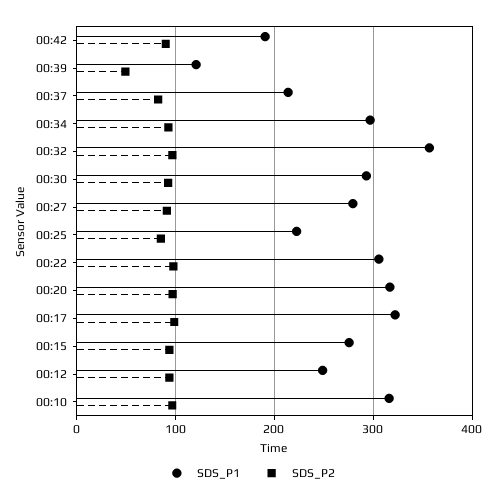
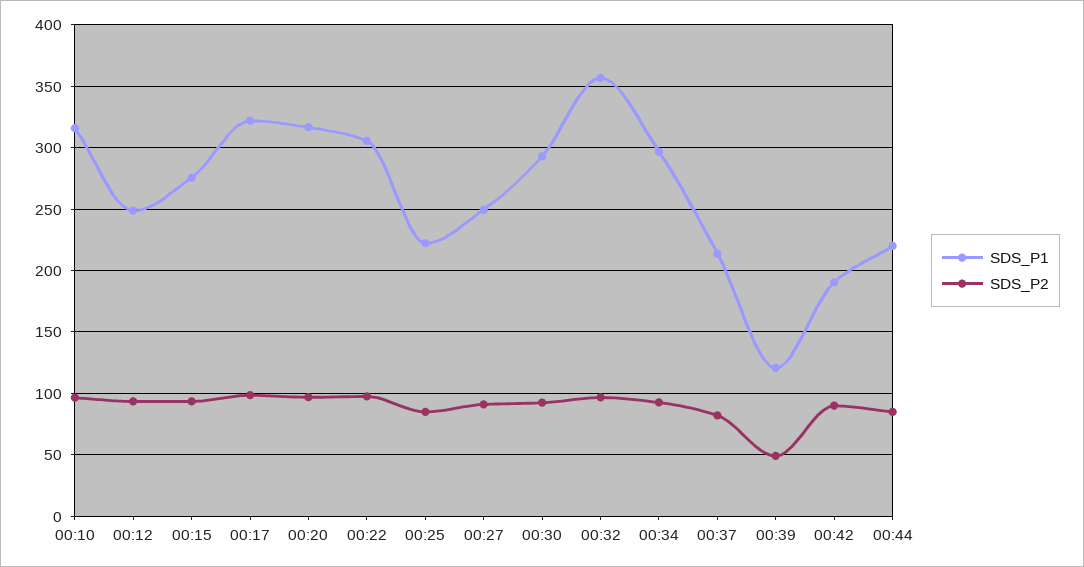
SDS_P1, 00:27: 280 -> 250
SDS_P1, 00:44: none -> 220
SDS_P2, 00:44: none -> 85

